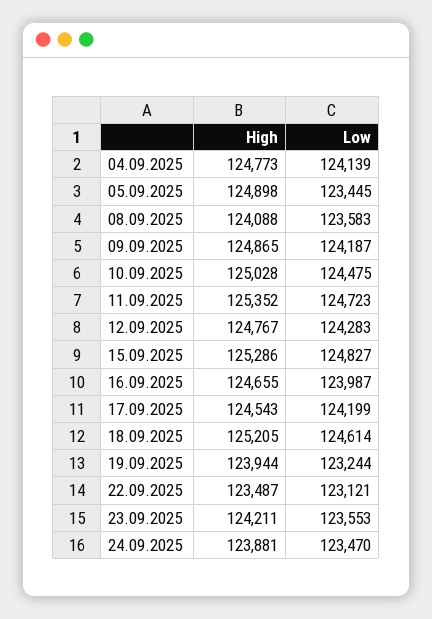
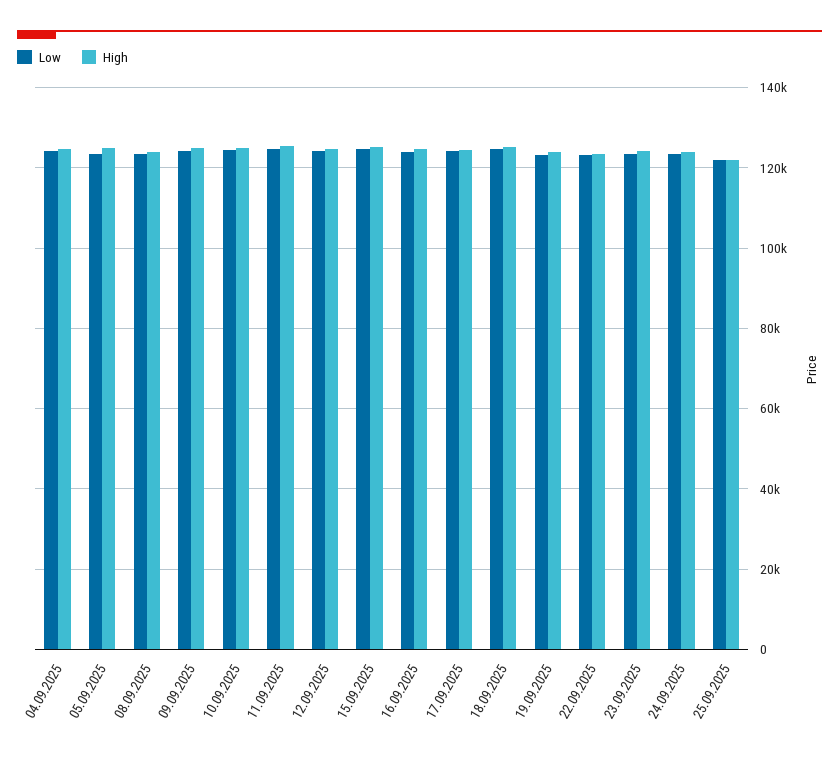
Low, 25.09.2025: none -> 122000
High, 25.09.2025: none -> 122000

